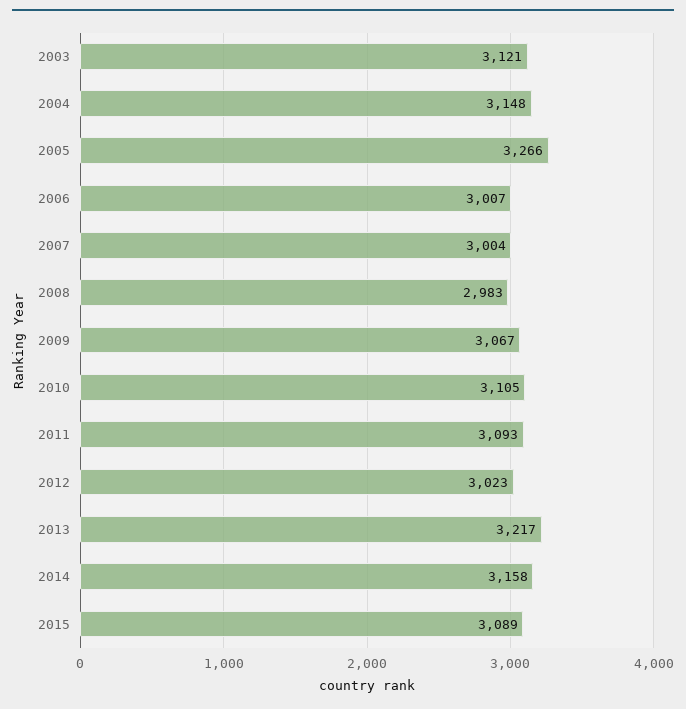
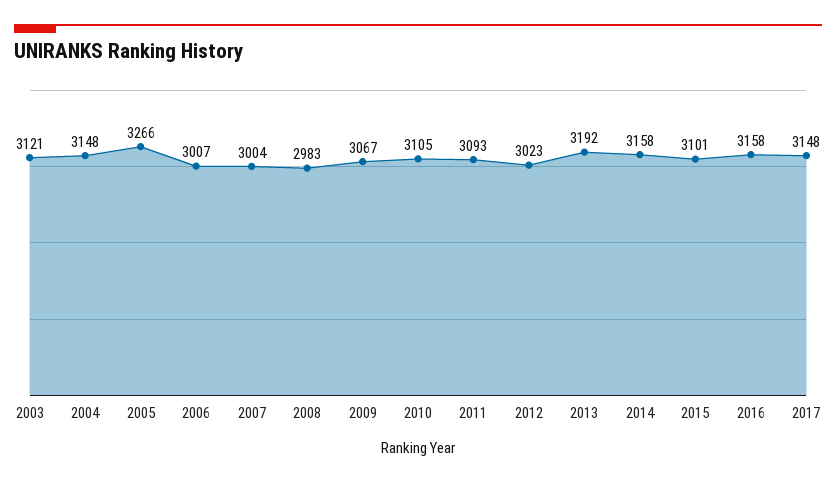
2013: 3217 -> 3192
2015: 3089 -> 3101
2016: none -> 3158
2017: none -> 3148

